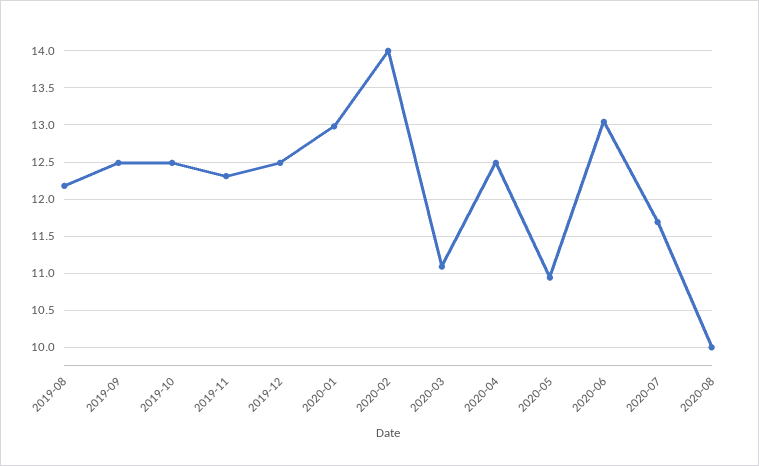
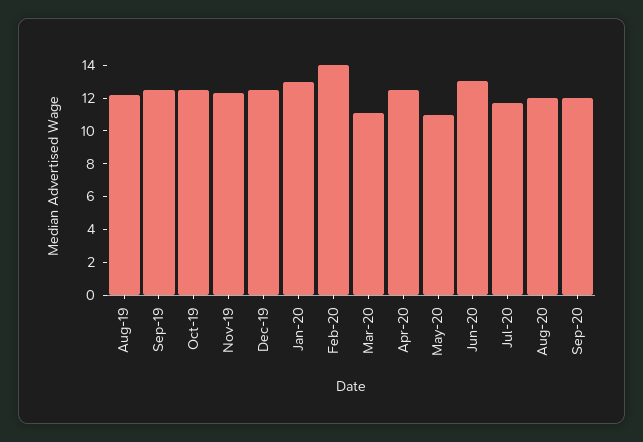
2020-08: 10 -> 12
Sep-20: none -> 12

